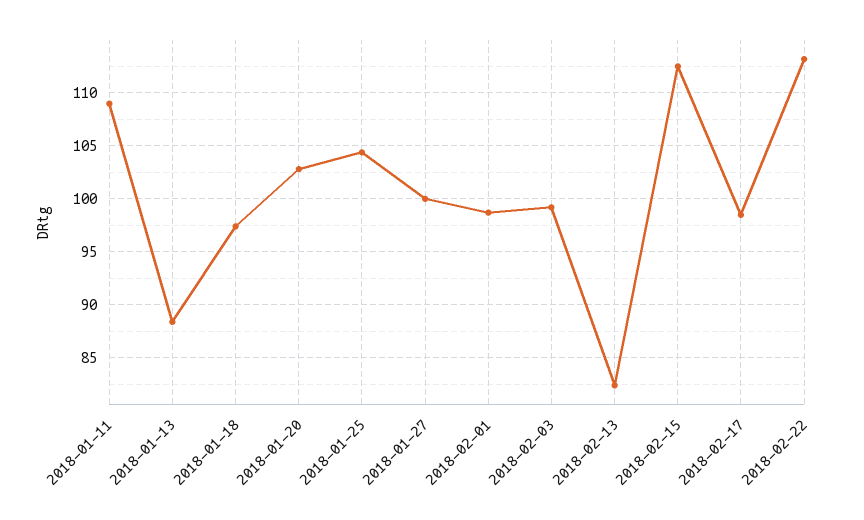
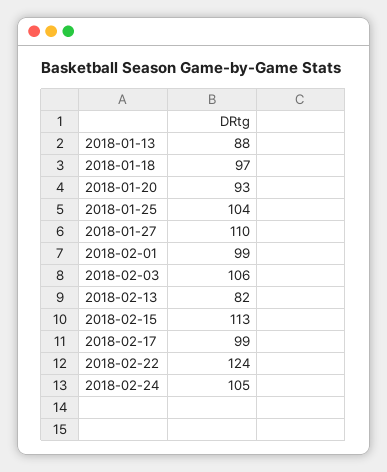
2018-01-11: 109 -> none
2018-01-20: 103 -> 93
2018-01-27: 100 -> 110
2018-02-03: 99 -> 106
2018-02-22: 113 -> 124
2018-02-24: none -> 105

